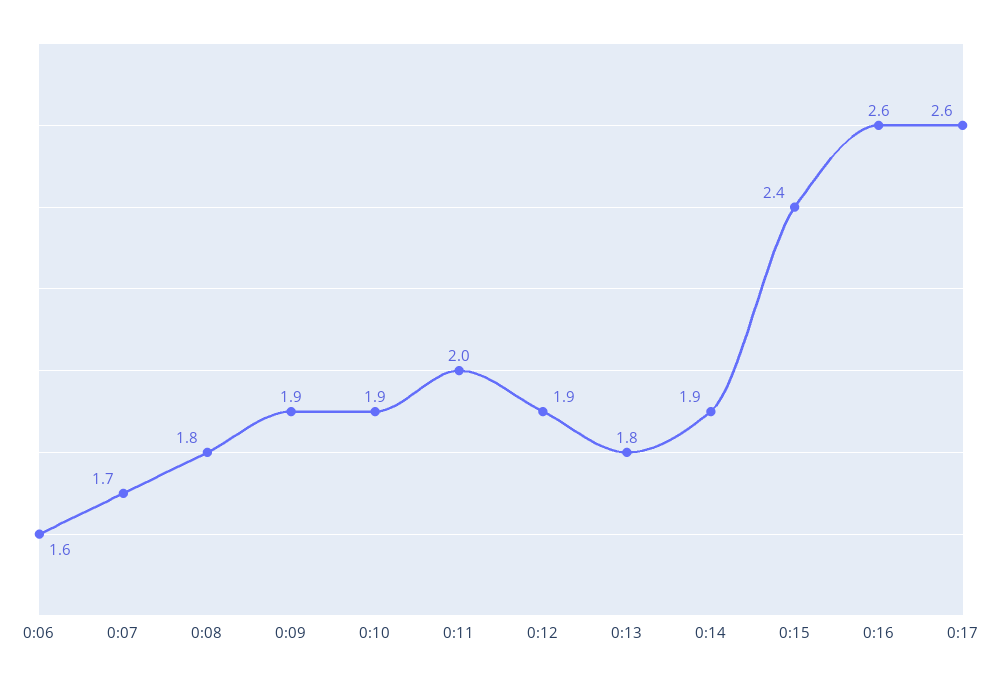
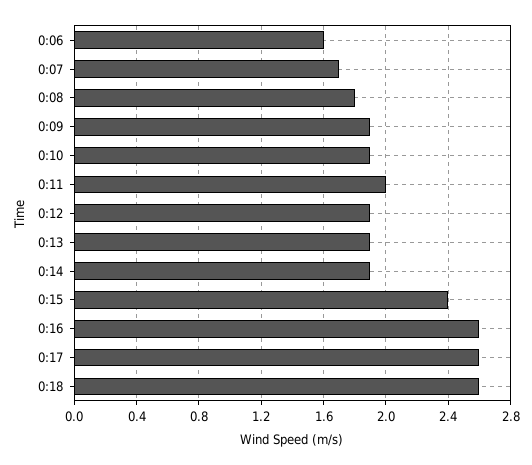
0:13: 1.8 -> 1.9
0:18: none -> 2.6

